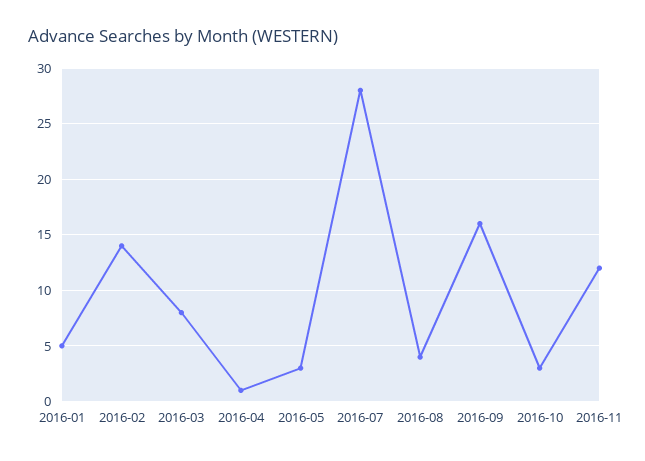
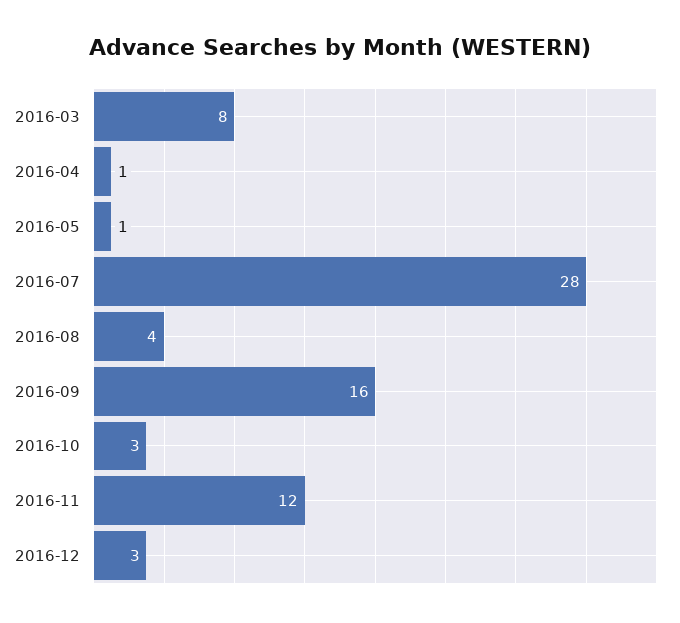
2016-01: 5 -> none
2016-02: 14 -> none
2016-05: 3 -> 1
2016-12: none -> 3

